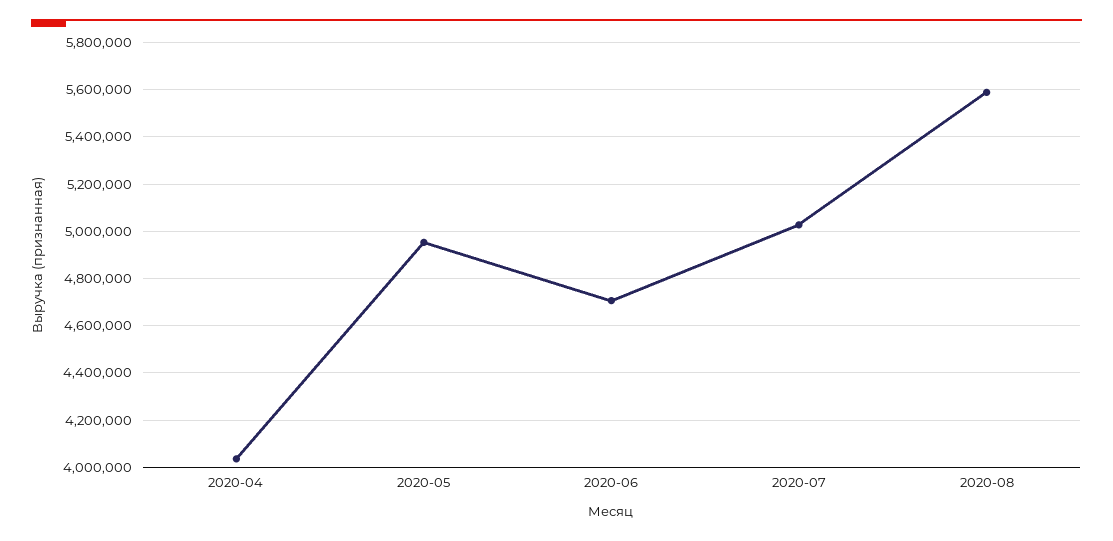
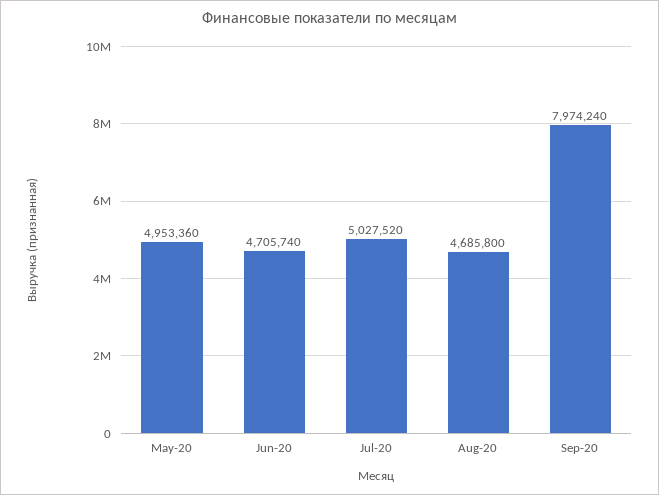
2020-04: 4050000 -> none
2020-08: 5600000 -> 4685800
Sep-20: none -> 7974240

